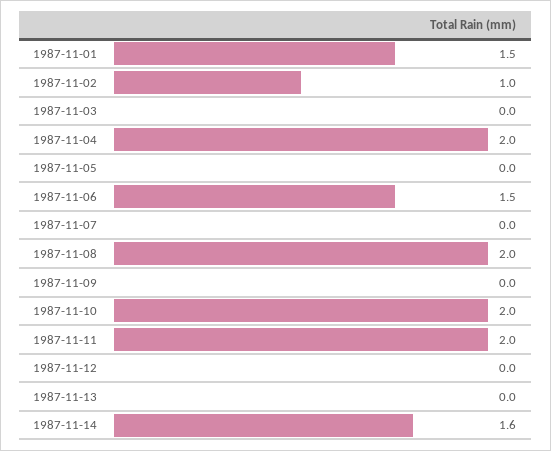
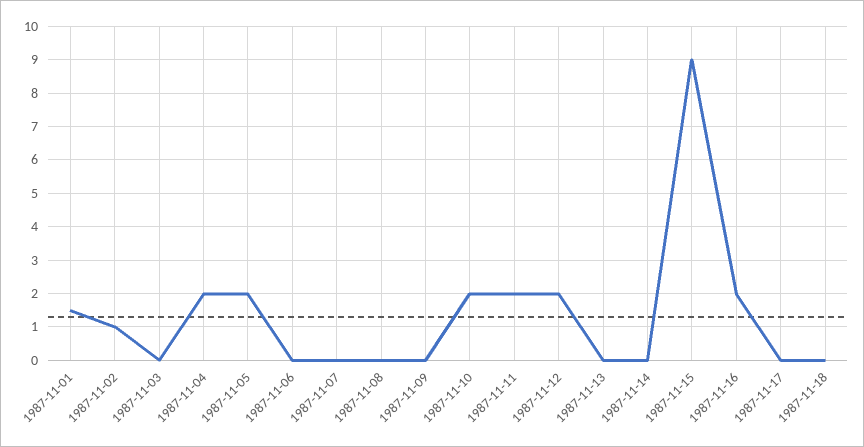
1987-11-05: 0 -> 2
1987-11-06: 1.5 -> 0
1987-11-08: 2 -> 0
1987-11-12: 0 -> 2
1987-11-14: 1.6 -> 0
1987-11-15: none -> 9
1987-11-16: none -> 2
1987-11-17: none -> 0
1987-11-18: none -> 0

